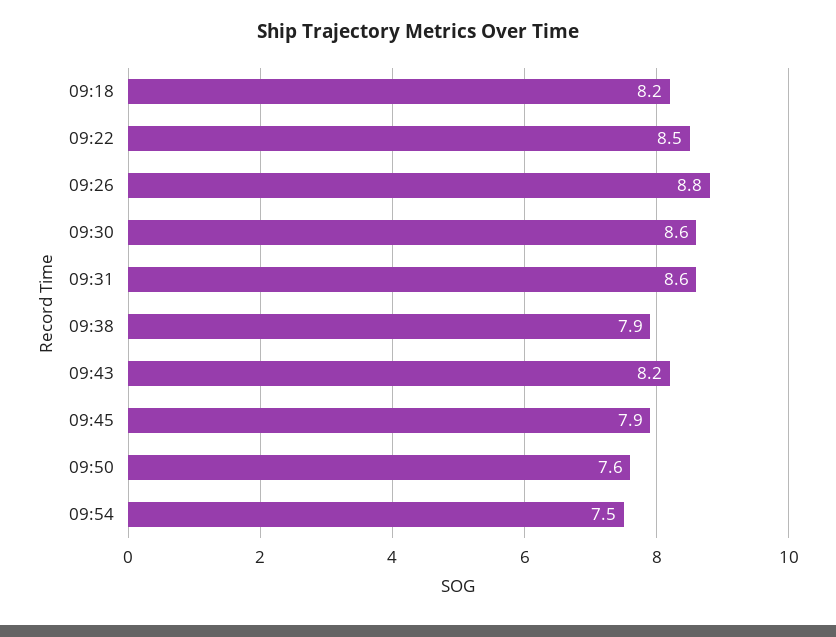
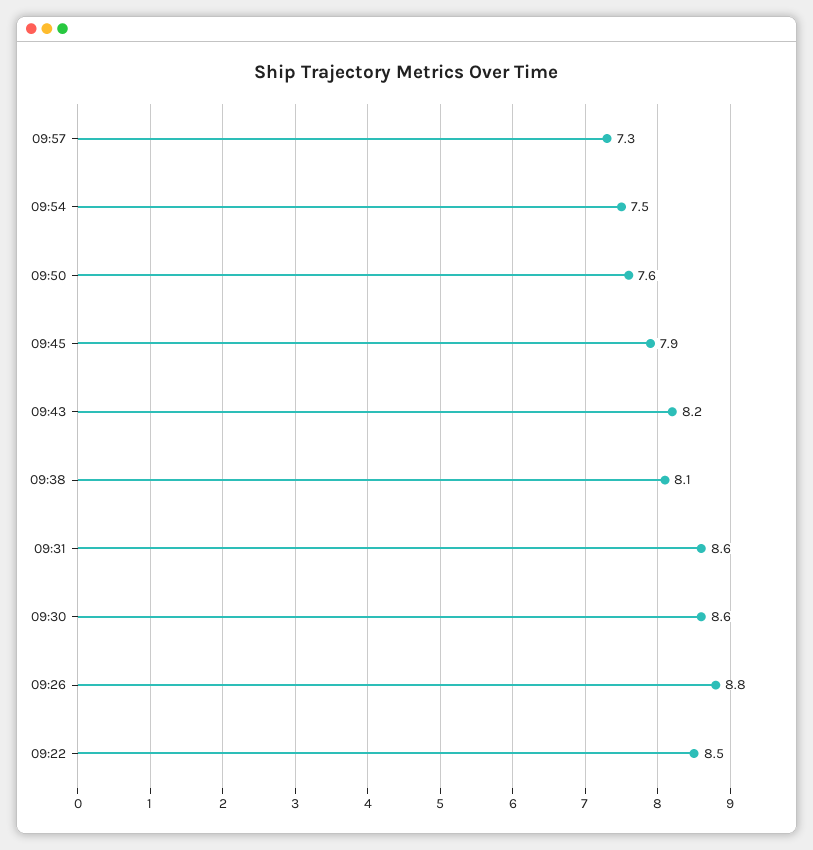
09:18: 8.2 -> none
09:38: 7.9 -> 8.1
09:57: none -> 7.3

